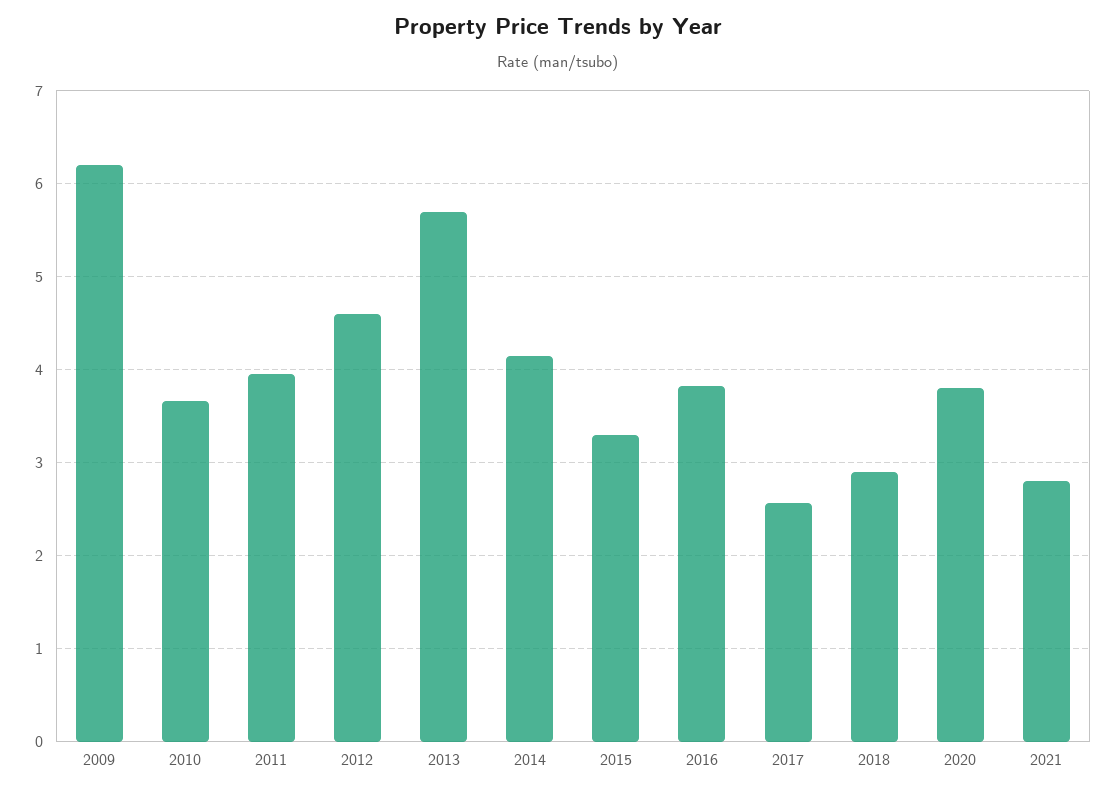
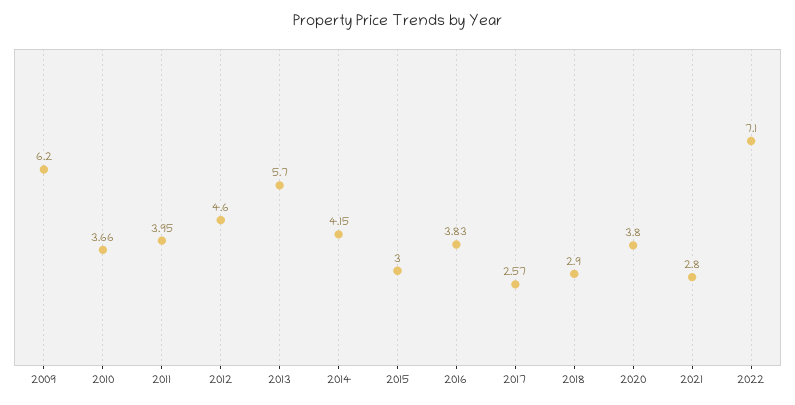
2015: 3.3 -> 3
2022: none -> 7.1

